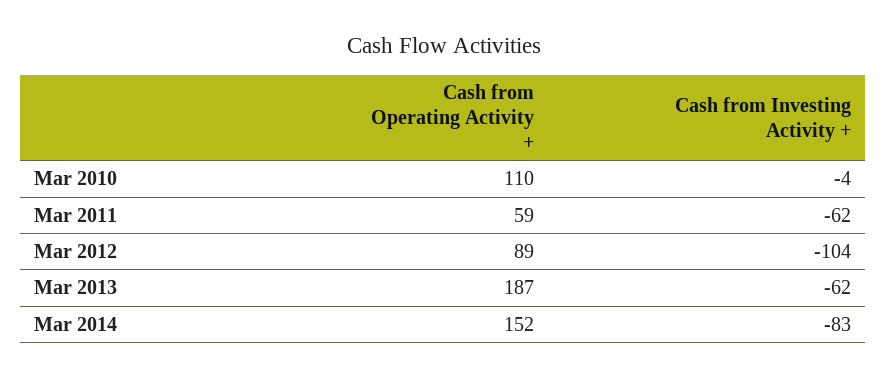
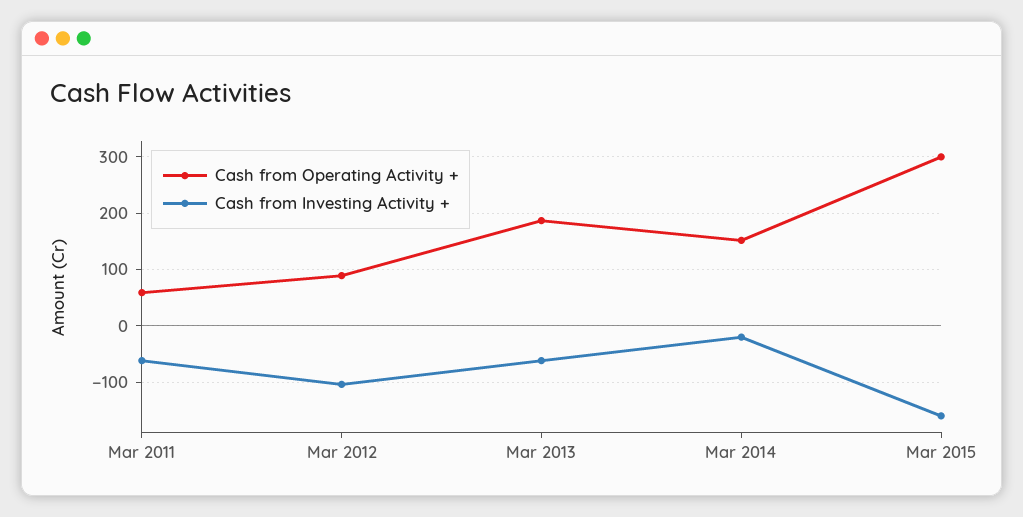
Cash from Operating Activity +, Mar 2010: 110 -> none
Cash from Investing Activity +, Mar 2010: -4 -> none
Cash from Investing Activity +, Mar 2014: -83 -> -20
Cash from Operating Activity +, Mar 2015: none -> 300
Cash from Investing Activity +, Mar 2015: none -> -160

